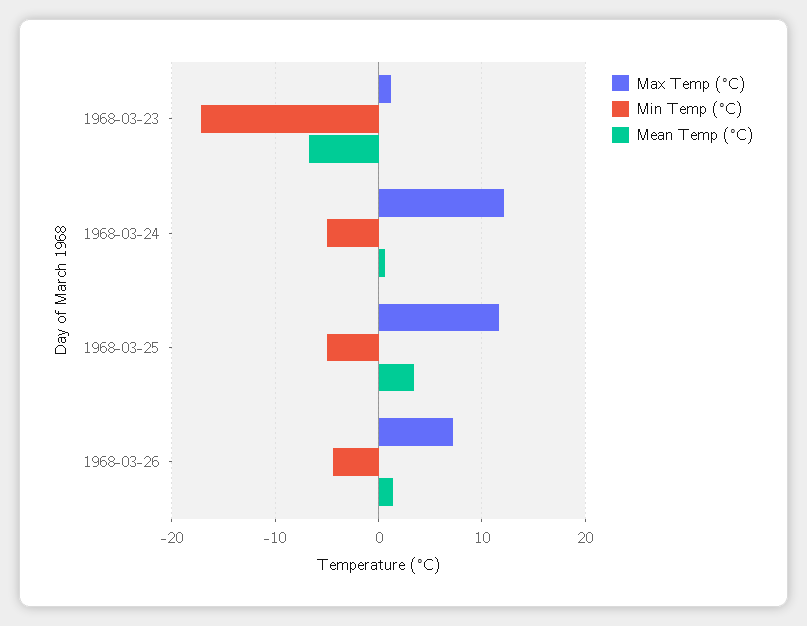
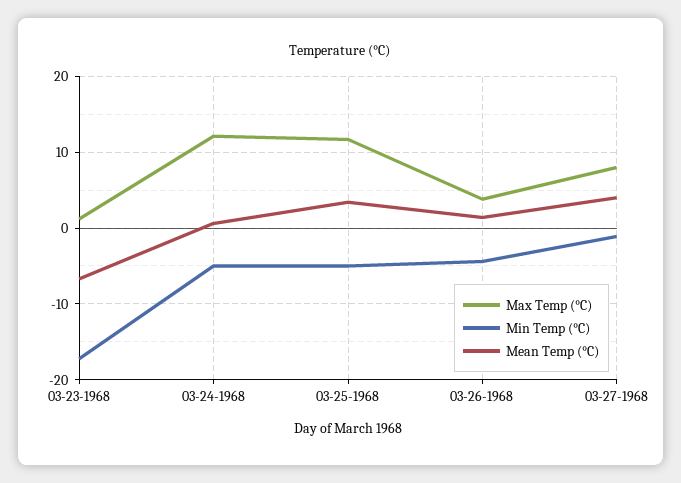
Max Temp (°C), 1968-03-26: 7 -> 4
Max Temp (°C), 03-27-1968: none -> 8
Min Temp (°C), 03-27-1968: none -> -1
Mean Temp (°C), 03-27-1968: none -> 4

